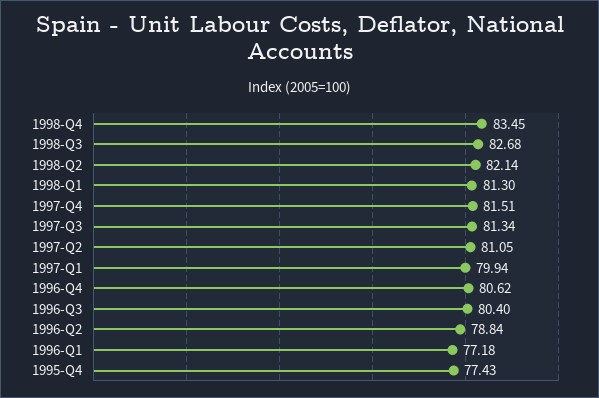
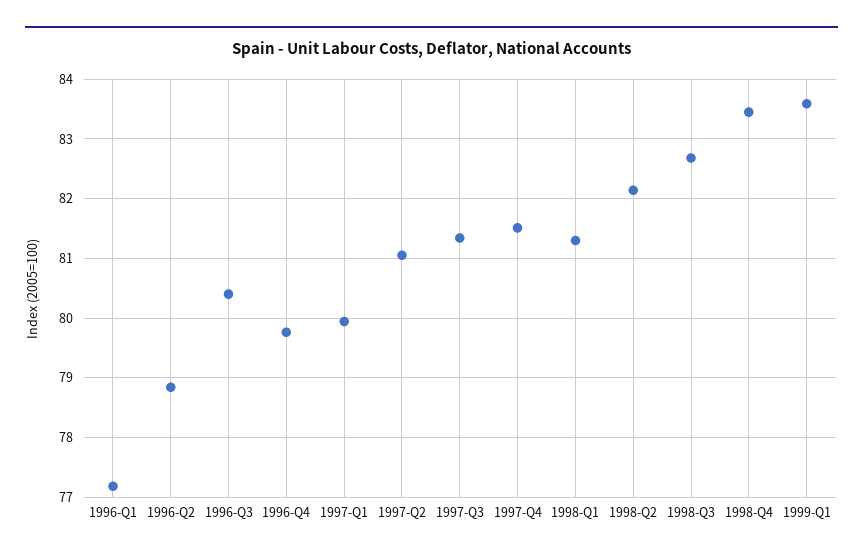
1996-Q4: 80.62 -> 79.8
1995-Q4: 77.43 -> none
1999-Q1: none -> 83.6

